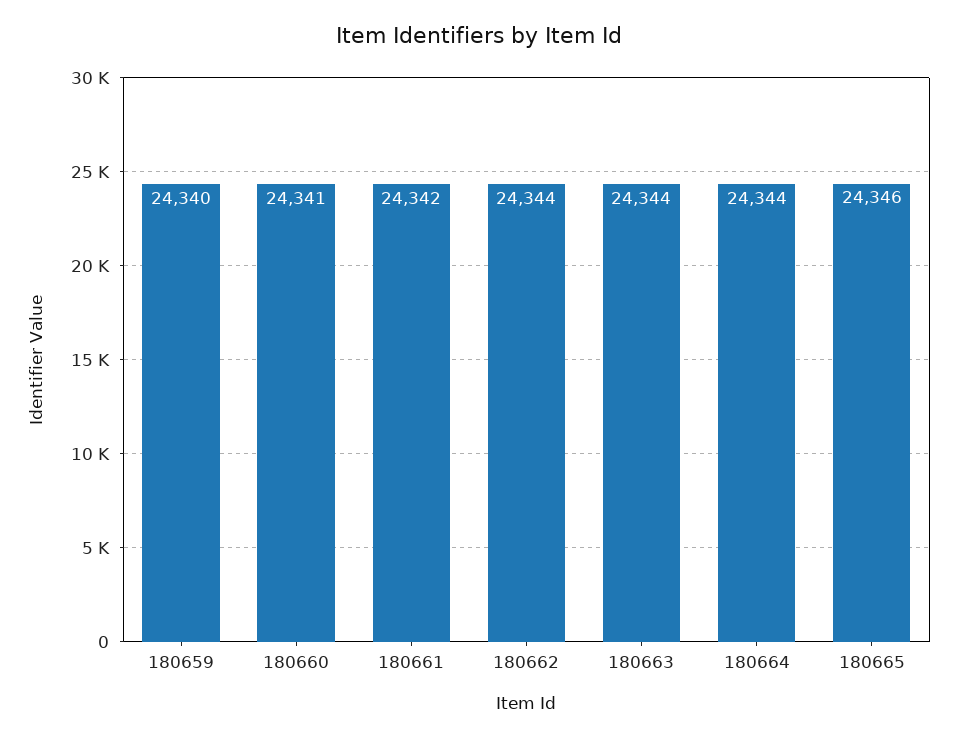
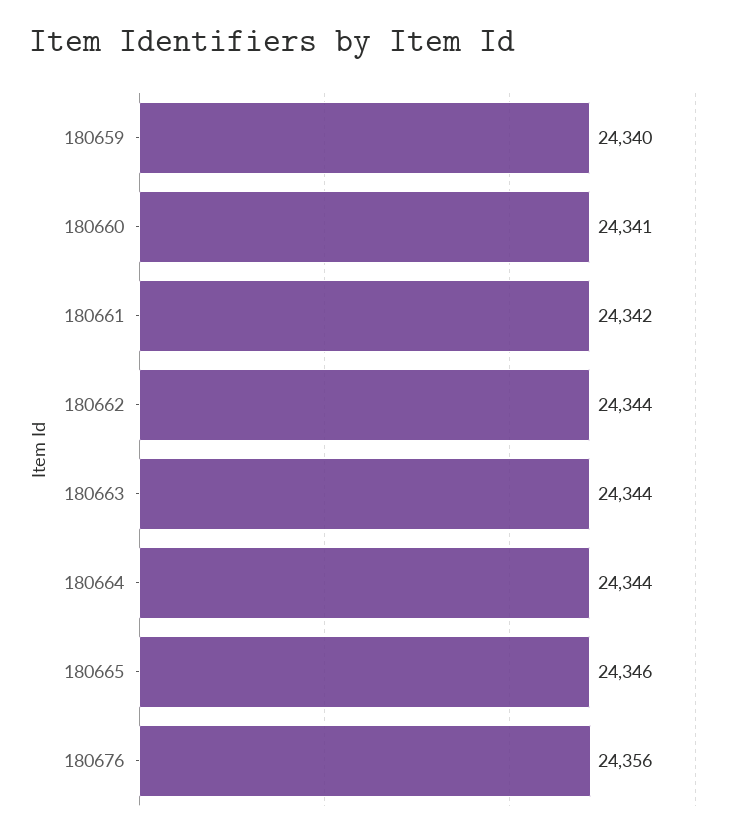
180676: none -> 24356

